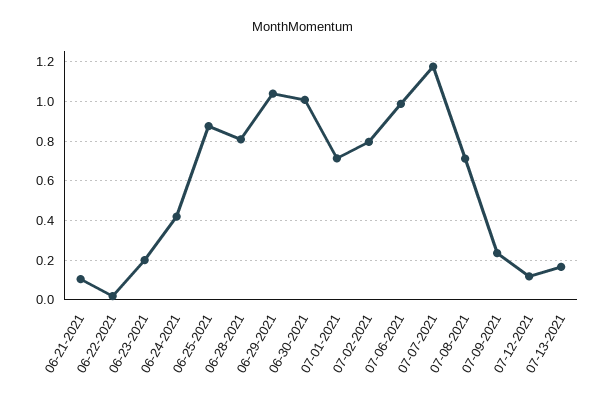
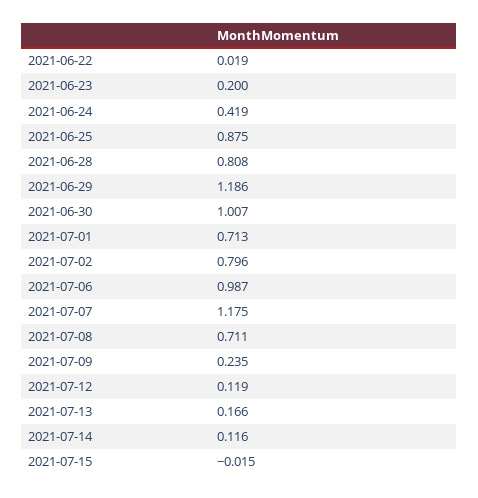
06-21-2021: 0.1 -> none
06-29-2021: 1.05 -> 1.186
2021-07-14: none -> 0.116
2021-07-15: none -> -0.015

